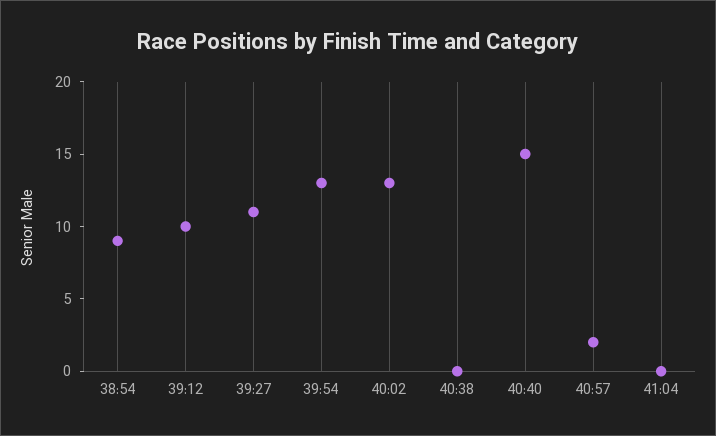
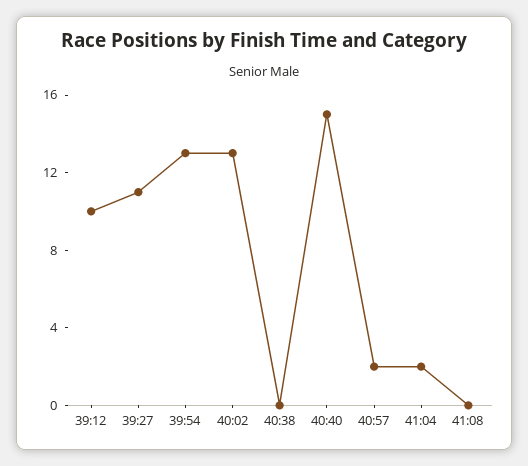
38:54: 9 -> none
41:04: 0 -> 2
41:08: none -> 0

